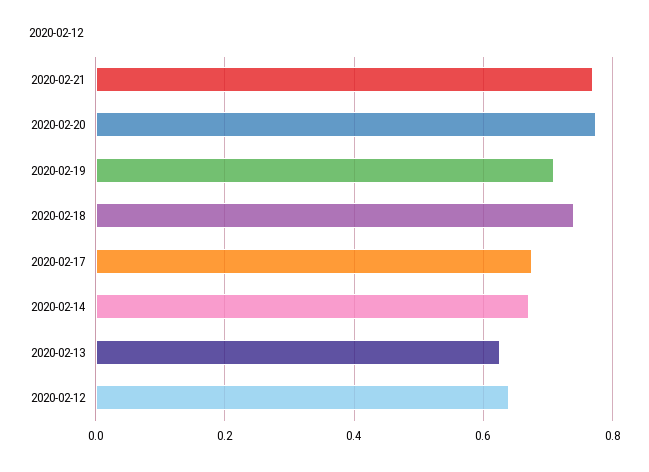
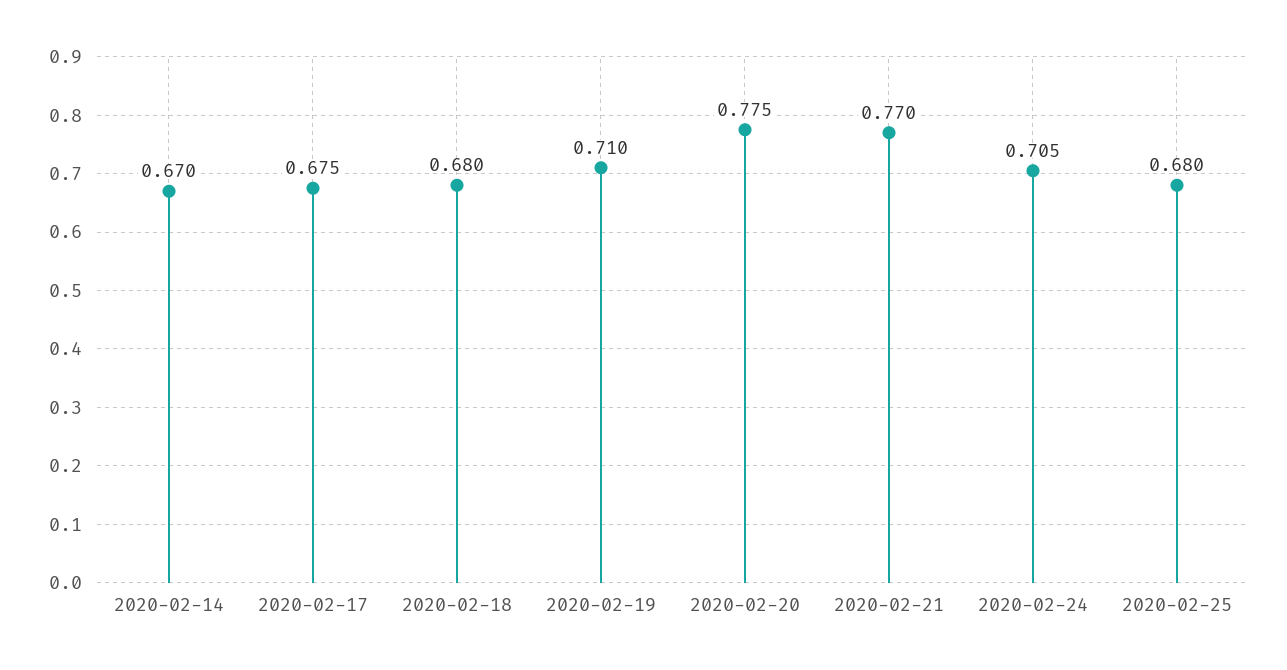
2020-02-18: 0.74 -> 0.68
2020-02-13: 0.62 -> none
2020-02-12: 0.64 -> none
2020-02-24: none -> 0.705
2020-02-25: none -> 0.68

